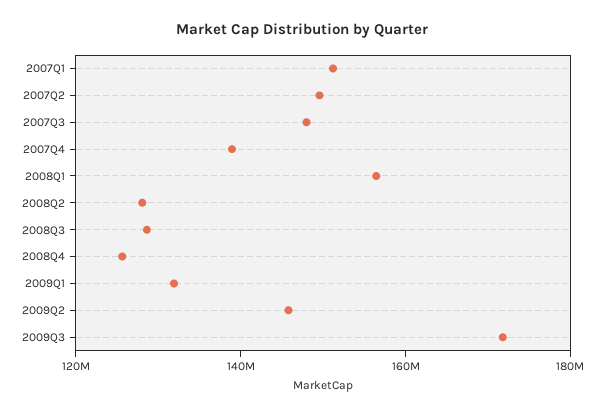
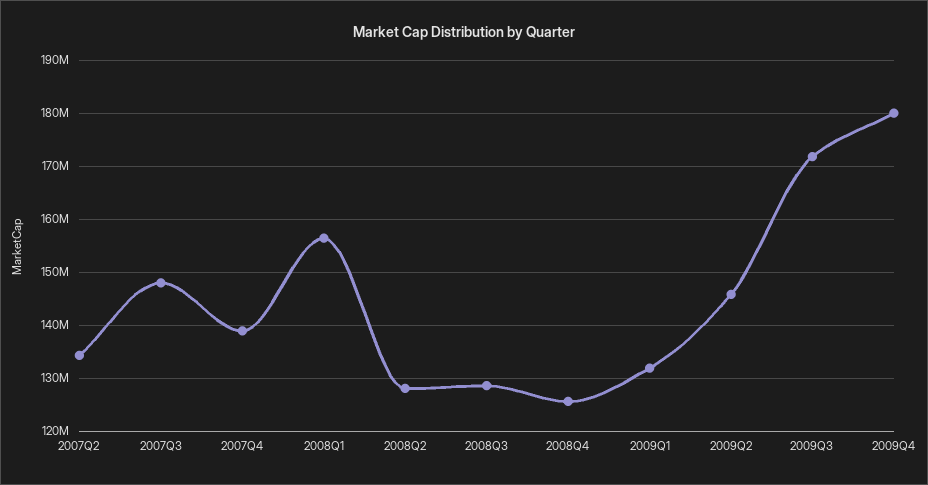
2007Q1: 150000000 -> none
2007Q2: 150000000 -> 134000000
2009Q4: none -> 180000000

